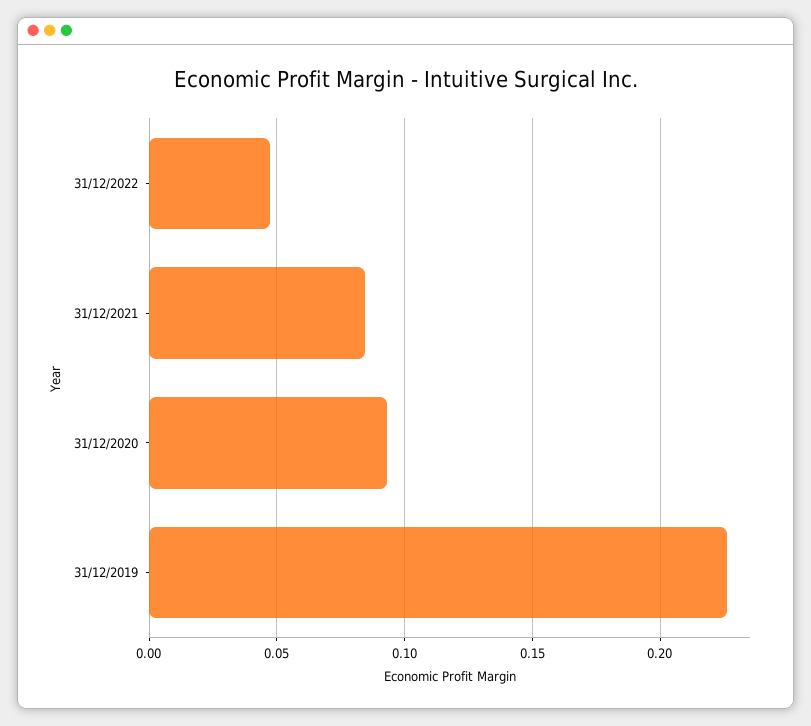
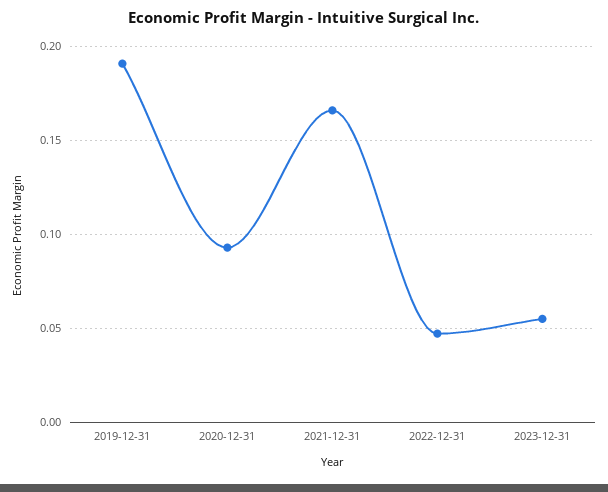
31/12/2021: 0.085 -> 0.165
31/12/2019: 0.225 -> 0.19
2023-12-31: none -> 0.055

